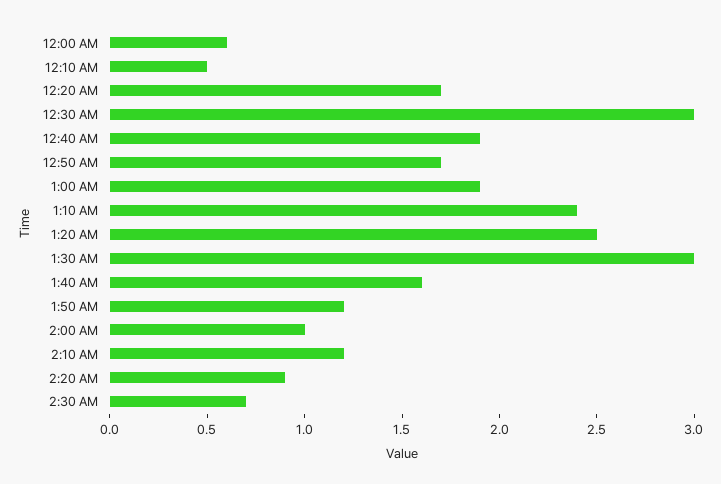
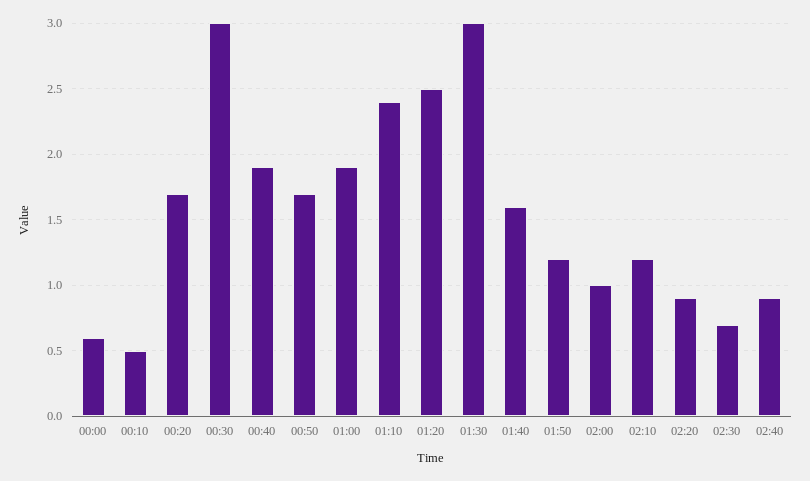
02:40: none -> 0.9

